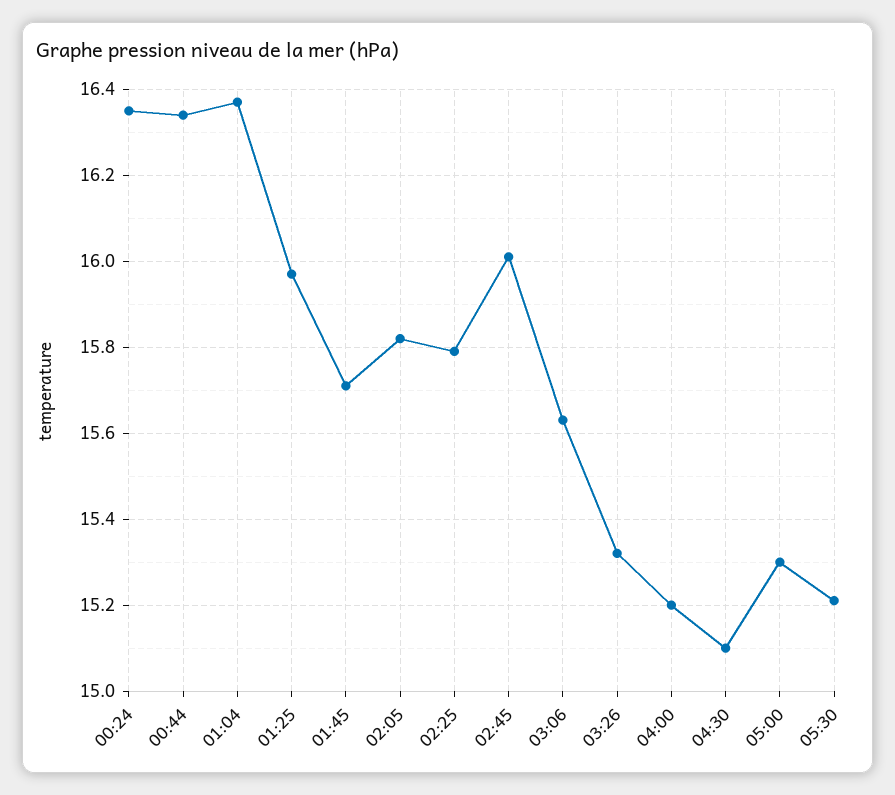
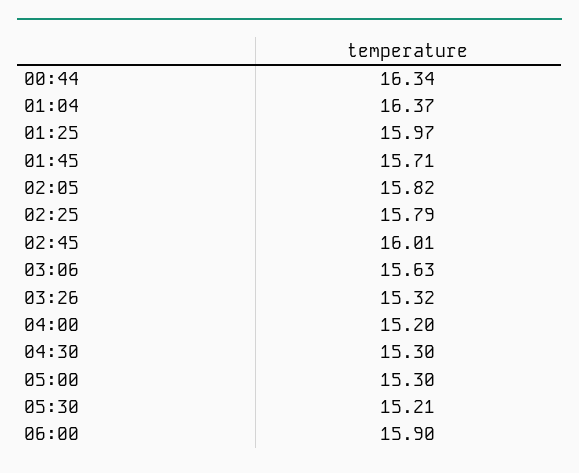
00:24: 16.35 -> none
04:30: 15.1 -> 15.3
06:00: none -> 15.9

